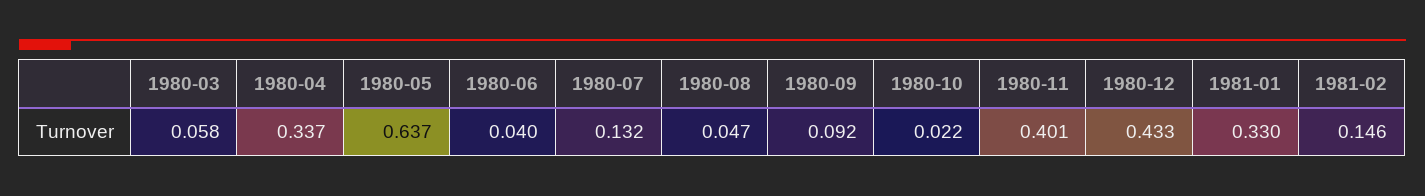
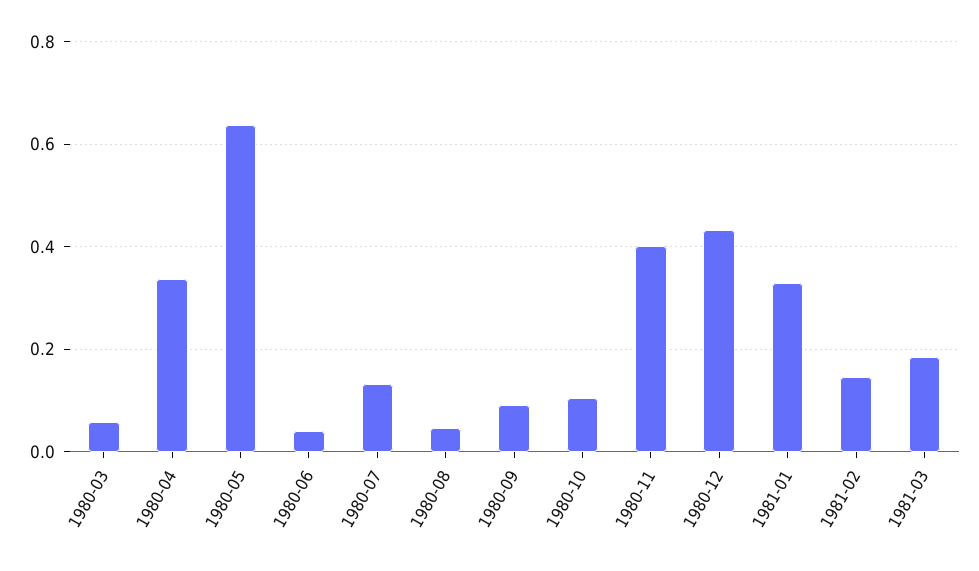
1980-10: 0.022 -> 0.1
1981-03: none -> 0.18

